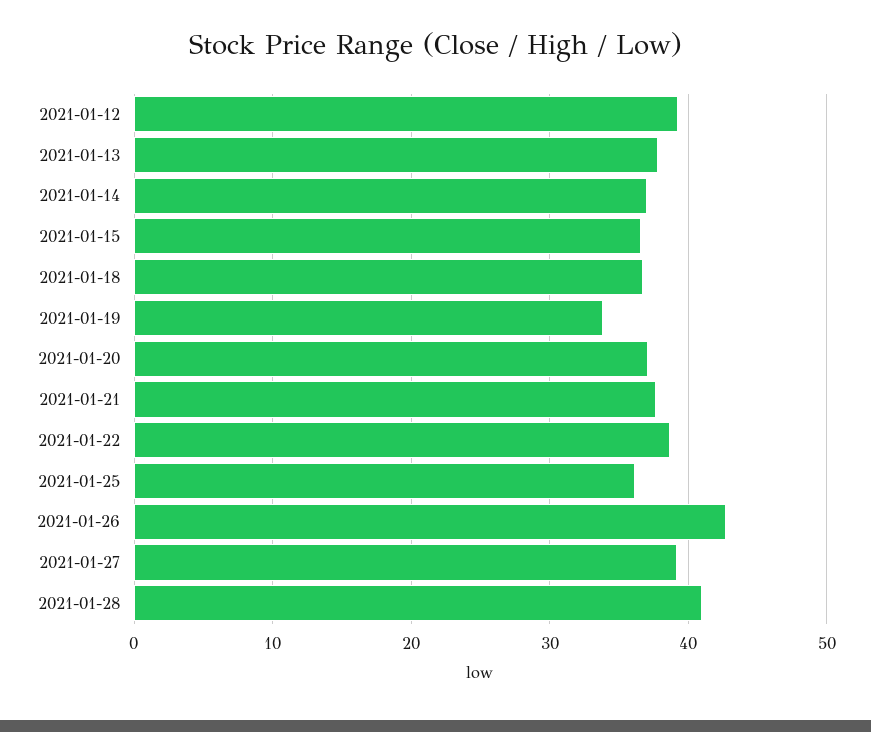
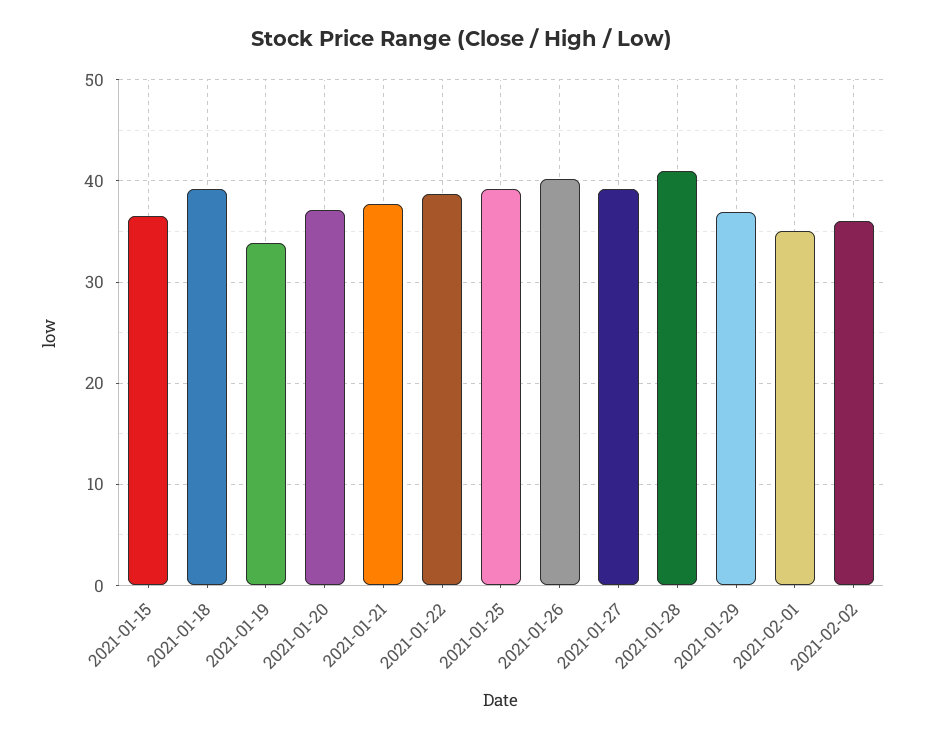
2021-01-12: 39 -> none
2021-01-13: 38 -> none
2021-01-14: 37 -> none
2021-01-18: 37 -> 39
2021-01-25: 36 -> 39
2021-01-26: 43 -> 40
2021-01-29: none -> 37
2021-02-01: none -> 35
2021-02-02: none -> 36

